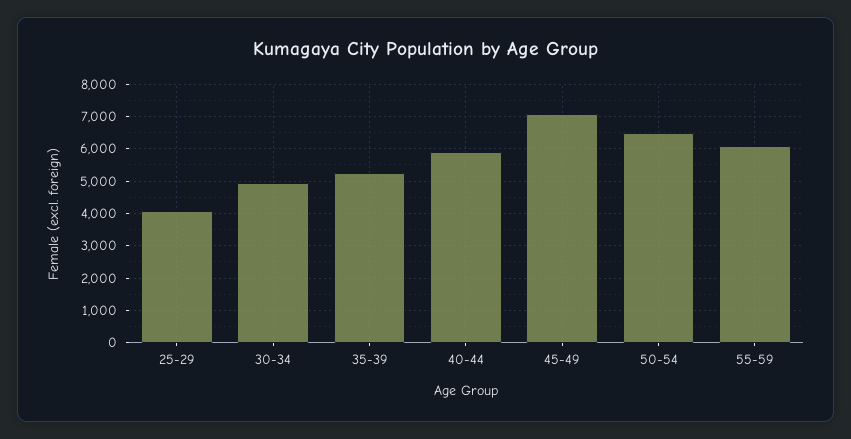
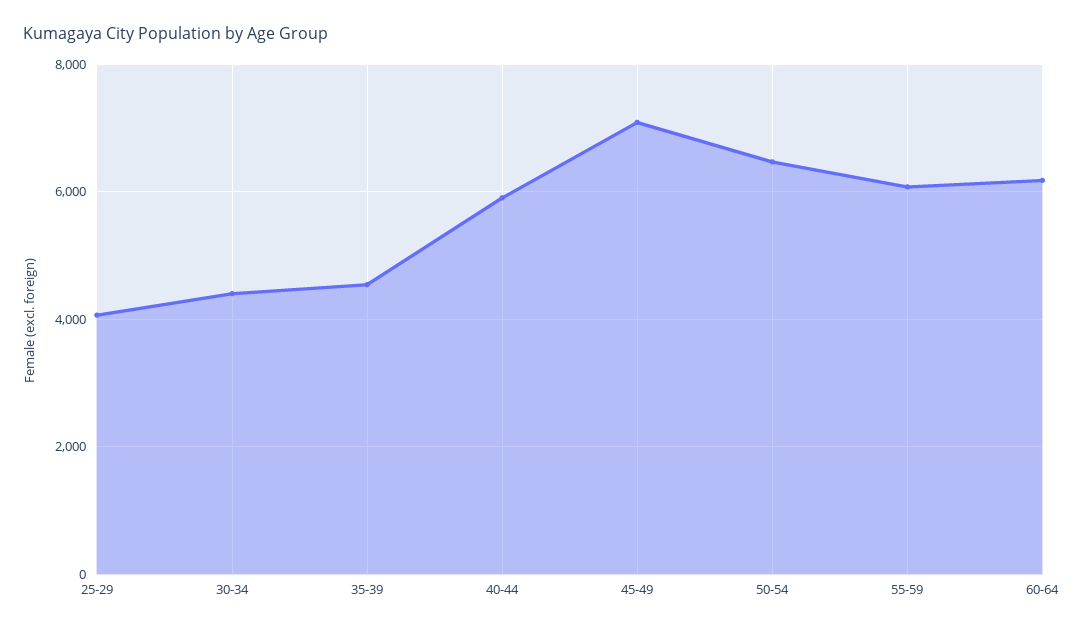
30-34: 5000 -> 4400
35-39: 5200 -> 4600
60-64: none -> 6200

